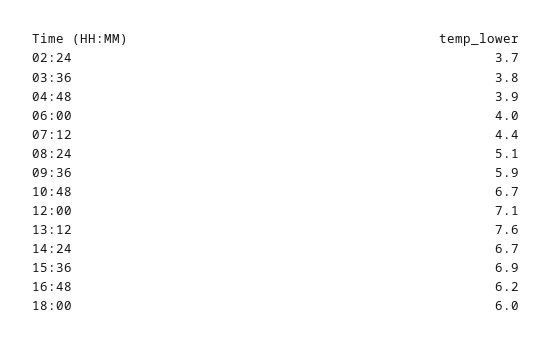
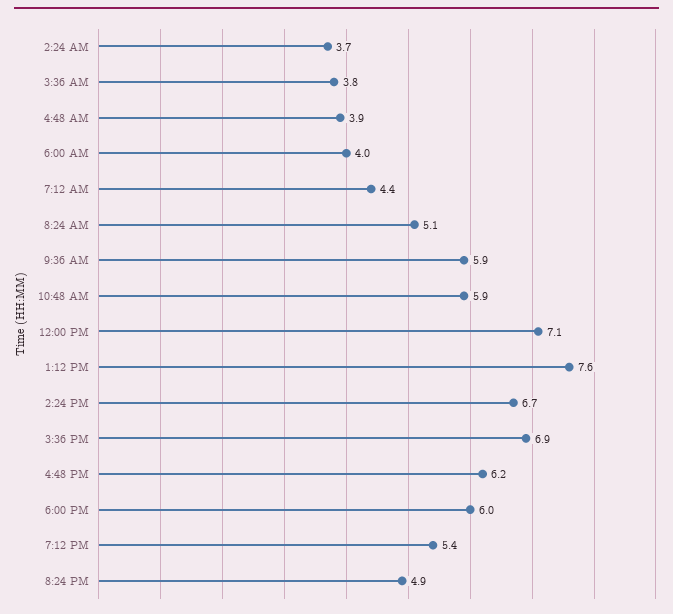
10:48: 6.7 -> 5.9
7:12 PM: none -> 5.4
8:24 PM: none -> 4.9

